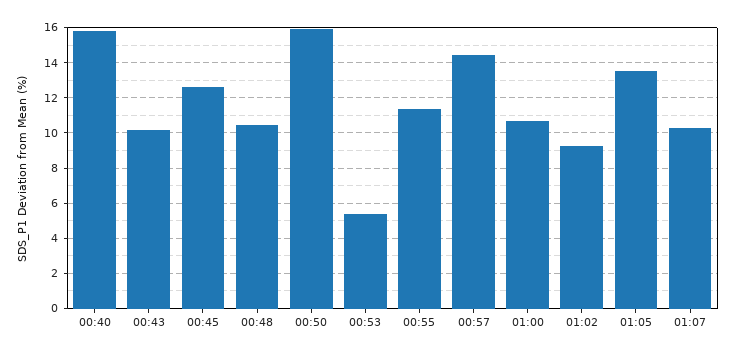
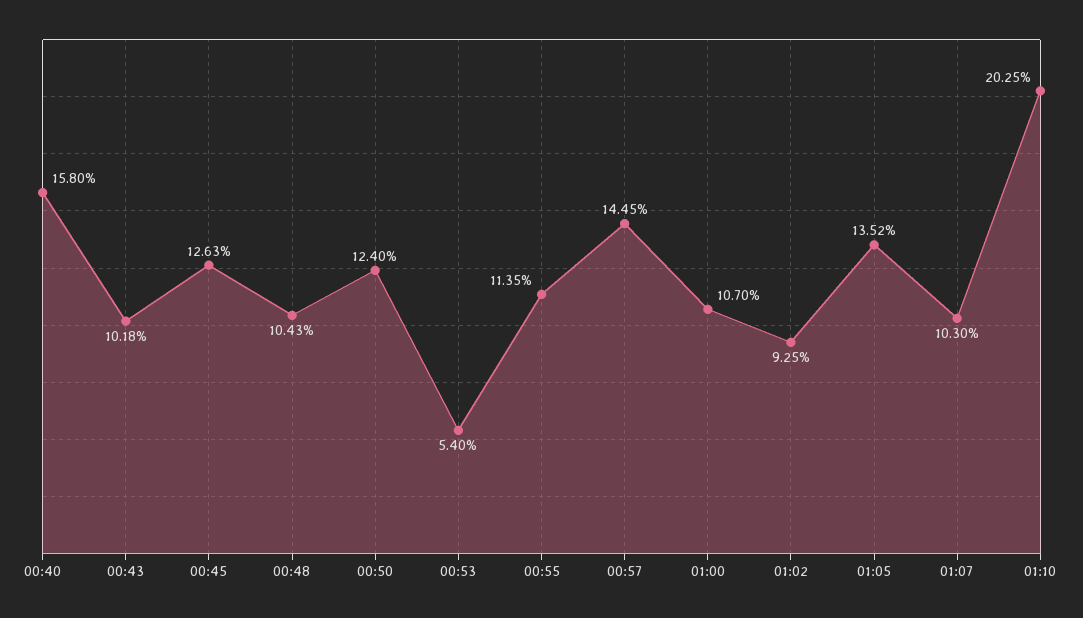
00:50: 16 -> 12.4
01:10: none -> 20.25

